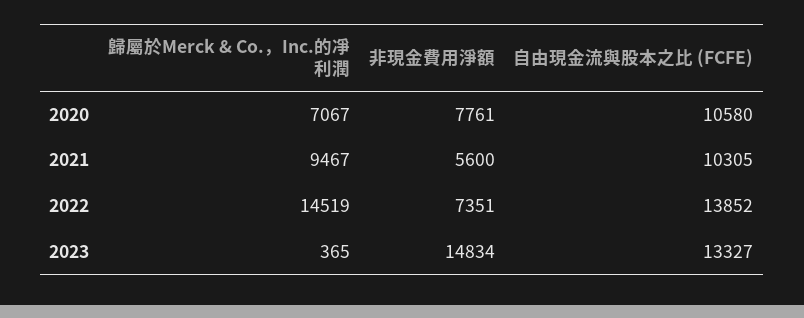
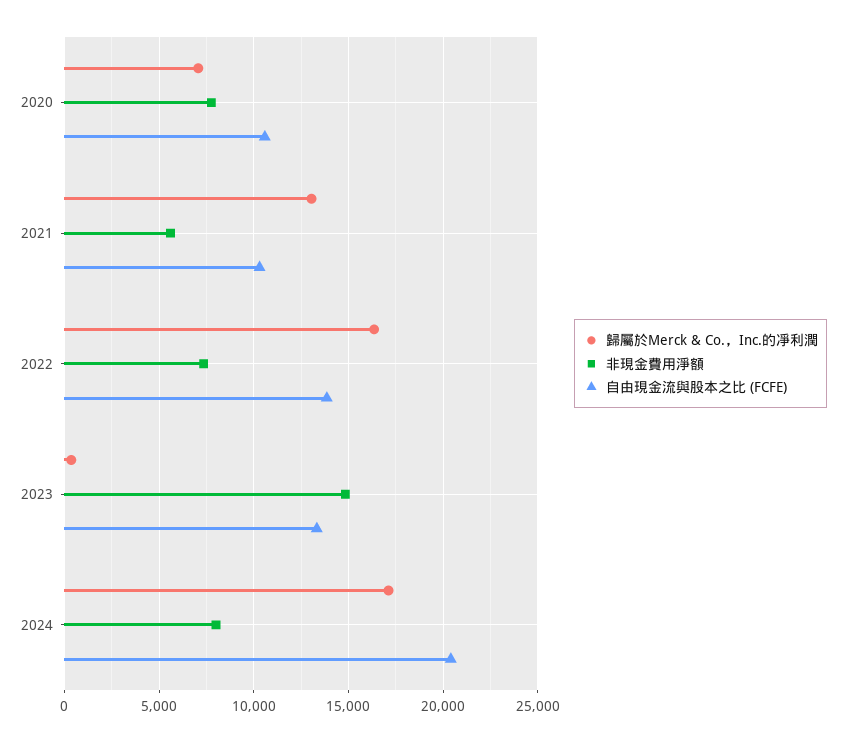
歸屬於Merck & Co.，Inc.的凈利潤, 2021: 9467 -> 13000
歸屬於Merck & Co.，Inc.的凈利潤, 2022: 14519 -> 16500
歸屬於Merck & Co.，Inc.的凈利潤, 2024: none -> 17000
非現金費用淨額, 2024: none -> 8000
自由現金流與股本之比 (FCFE), 2024: none -> 20500

